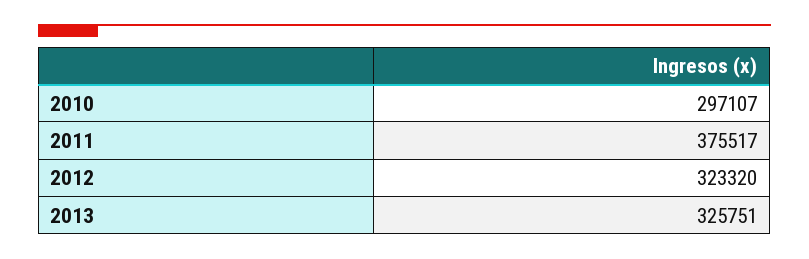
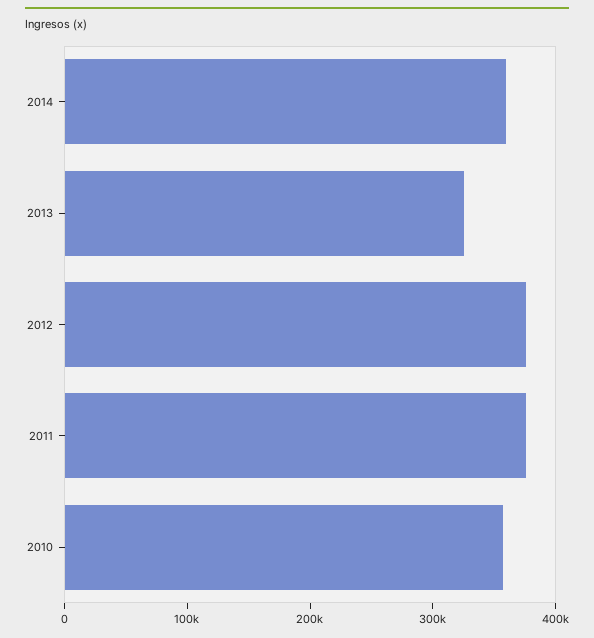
2010: 297107 -> 360000
2012: 323320 -> 380000
2014: none -> 360000

